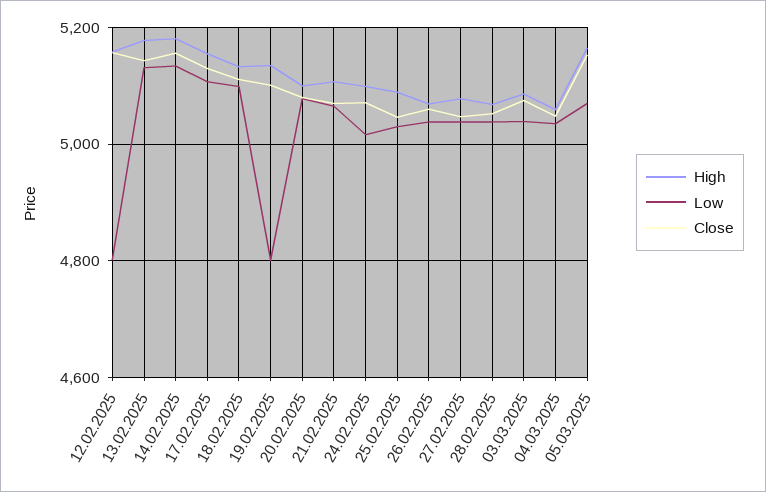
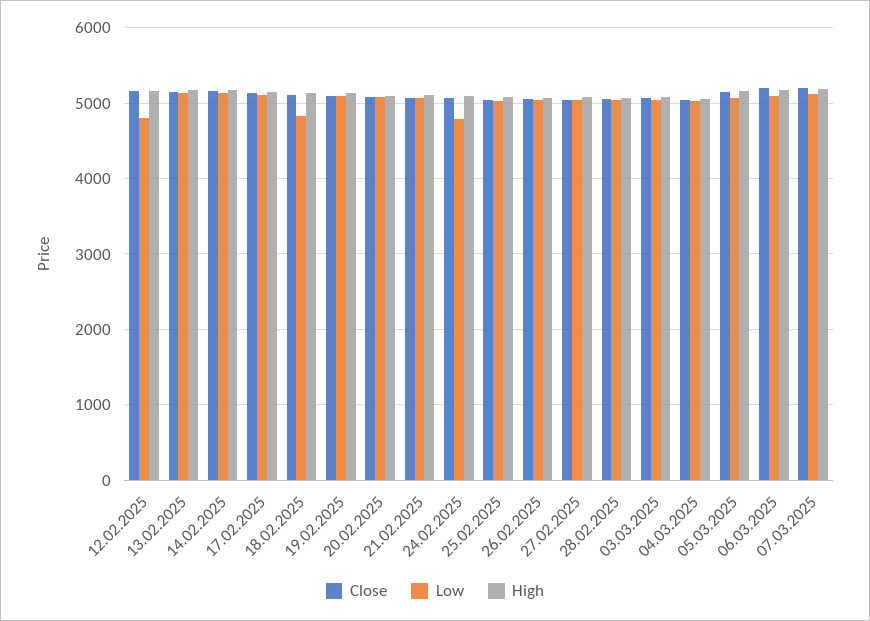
Low, 18.02.2025: 5100 -> 4800
Low, 19.02.2025: 4800 -> 5100
Low, 24.02.2025: 5020 -> 4800
Close, 06.03.2025: none -> 5200
Low, 06.03.2025: none -> 5100
High, 06.03.2025: none -> 5200
Close, 07.03.2025: none -> 5200
Low, 07.03.2025: none -> 5100
High, 07.03.2025: none -> 5200

